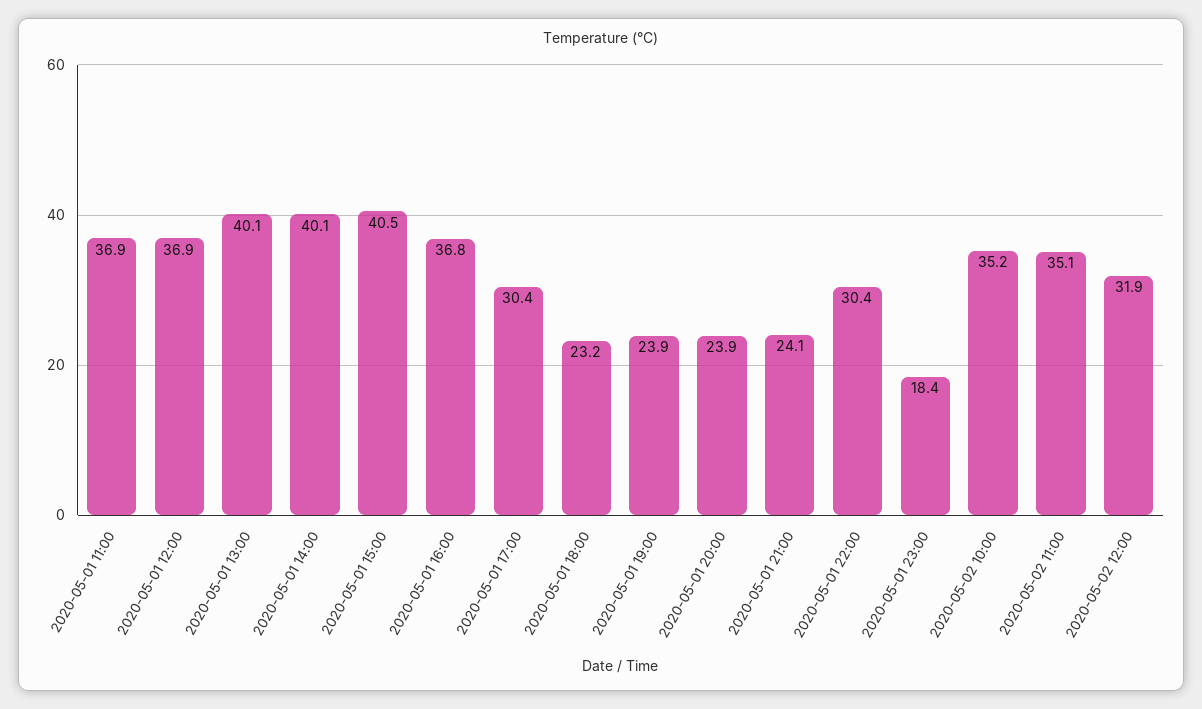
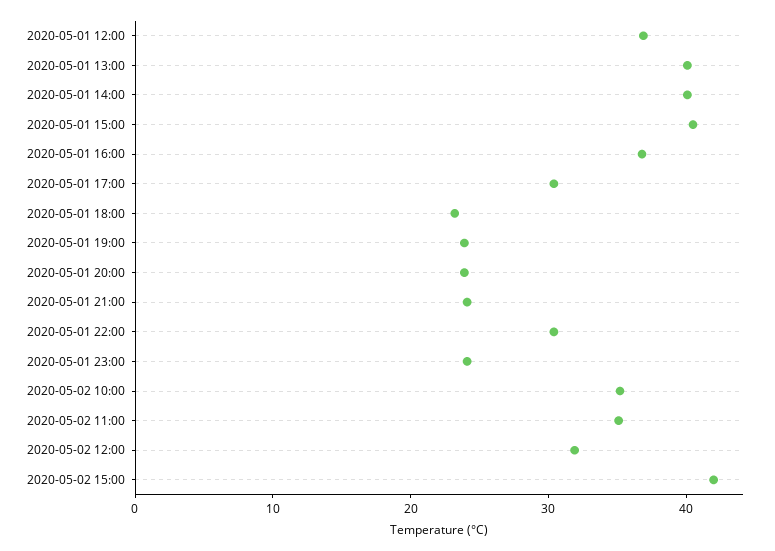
2020-05-01 11:00: 36.9 -> none
2020-05-01 23:00: 18.4 -> 24
2020-05-02 15:00: none -> 42

